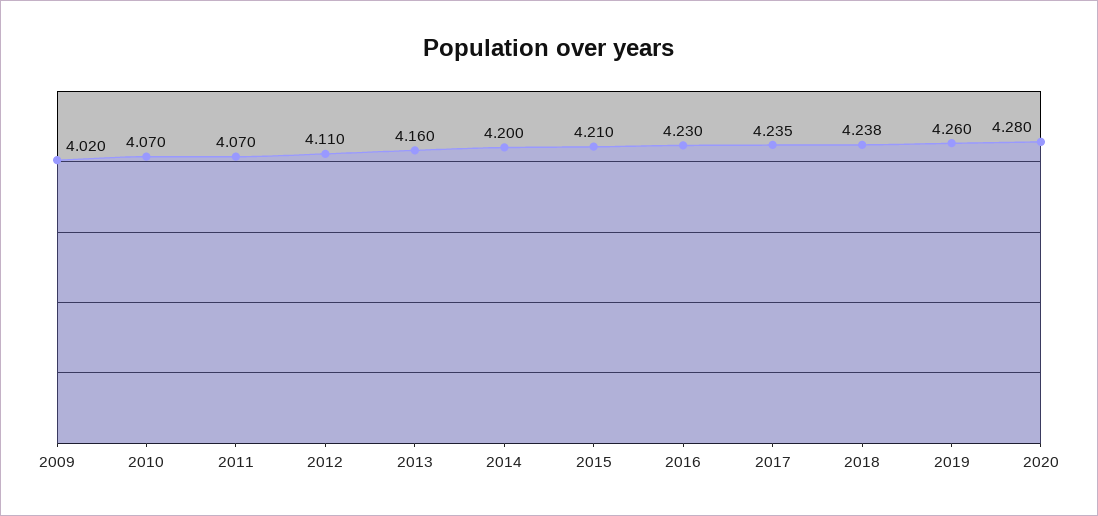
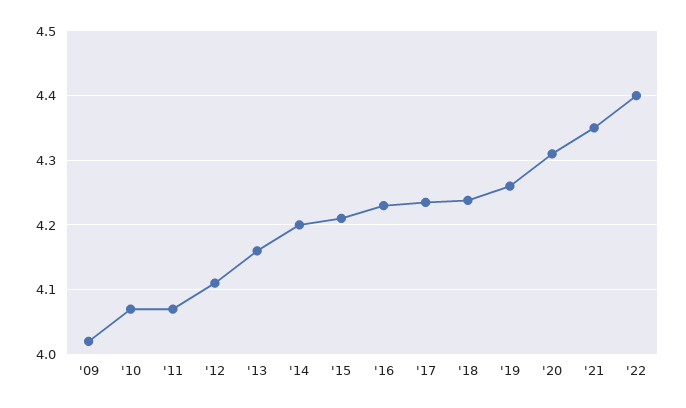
2020: 4.28 -> 4.31
'21: none -> 4.35
'22: none -> 4.4

